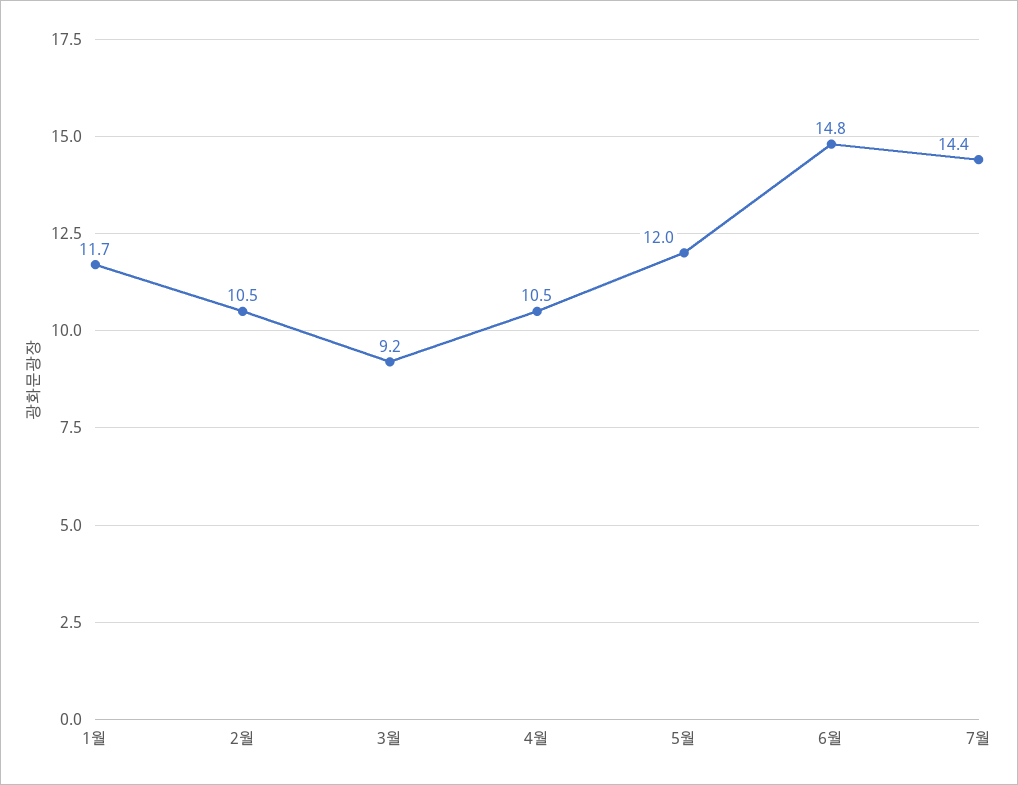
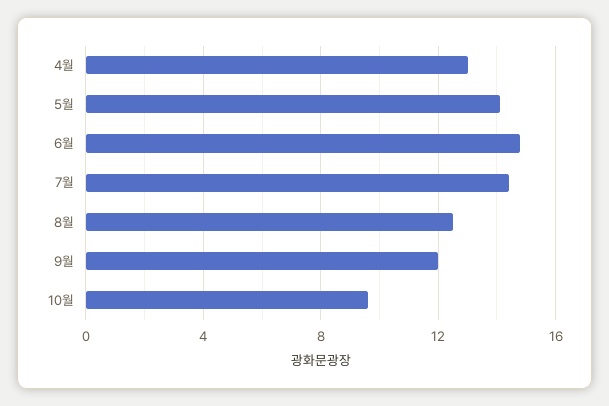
1월: 11.7 -> none
2월: 10.5 -> none
3월: 9.2 -> none
4월: 10.5 -> 13
5월: 12 -> 14
8월: none -> 12.5
9월: none -> 12
10월: none -> 9.5

